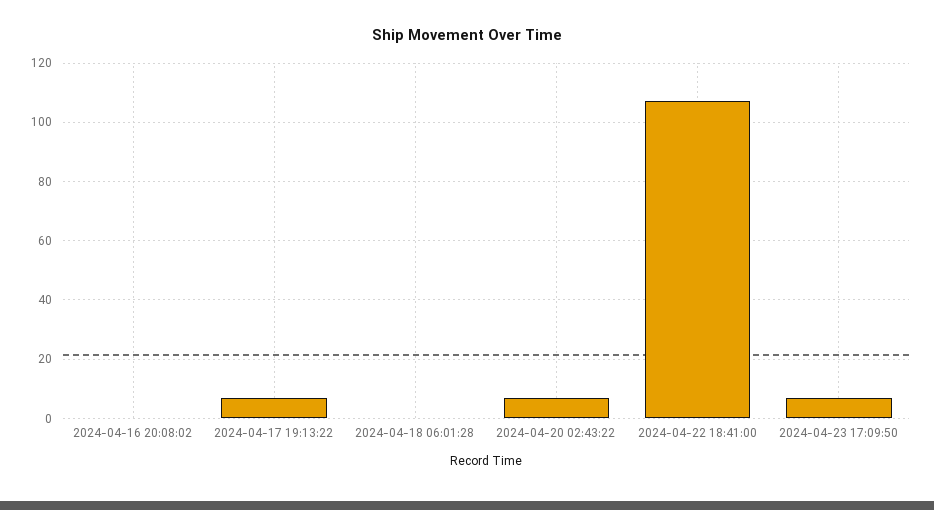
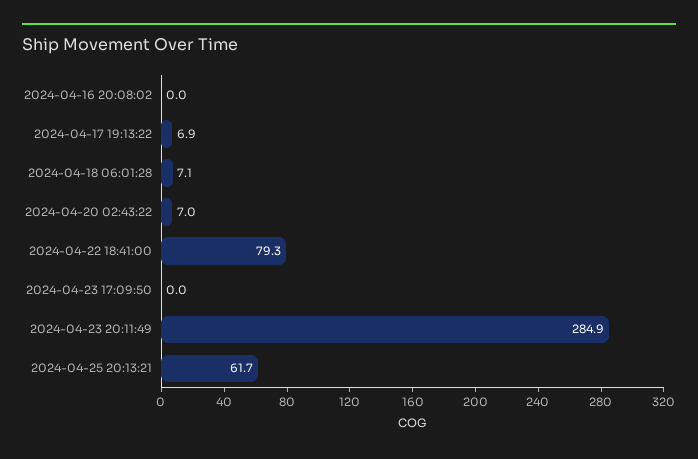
2024-04-18 06:01:28: 0 -> 7.1
2024-04-22 18:41:00: 107.5 -> 79.3
2024-04-23 17:09:50: 7.5 -> 0
2024-04-23 20:11:49: none -> 284.9
2024-04-25 20:13:21: none -> 61.7

